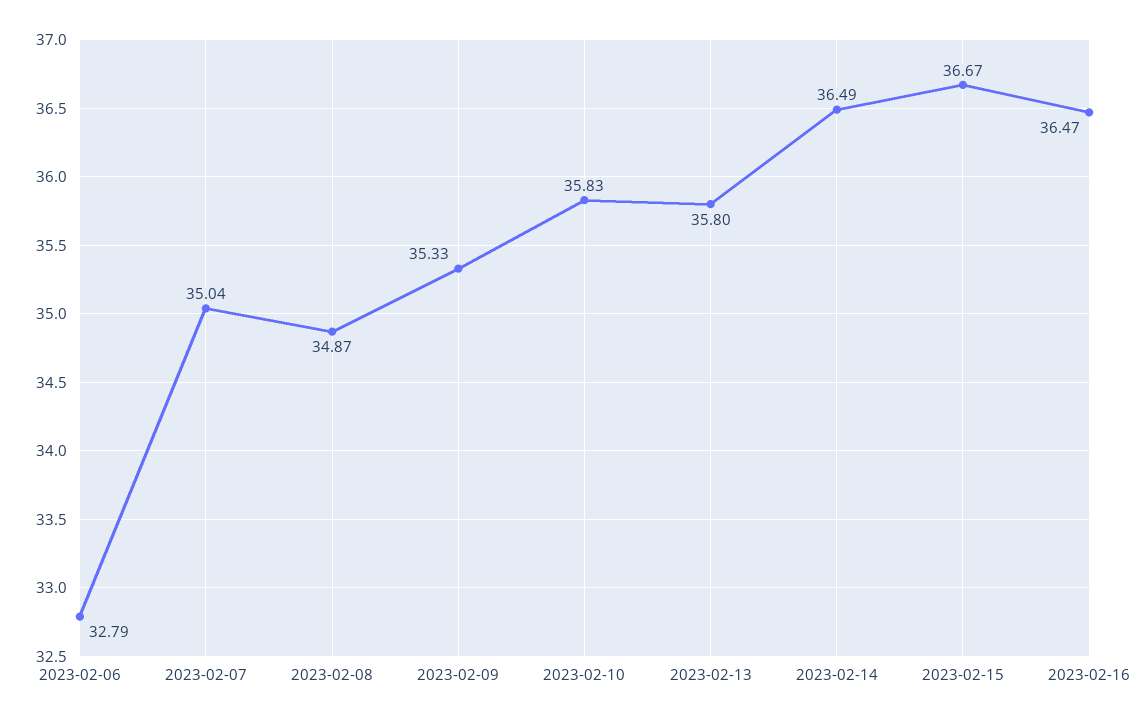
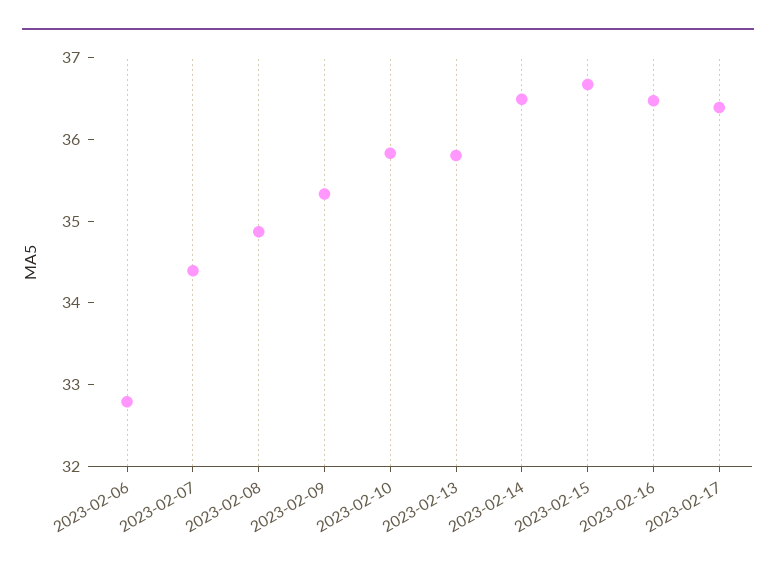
2023-02-07: 35.04 -> 34.4
2023-02-17: none -> 36.4

